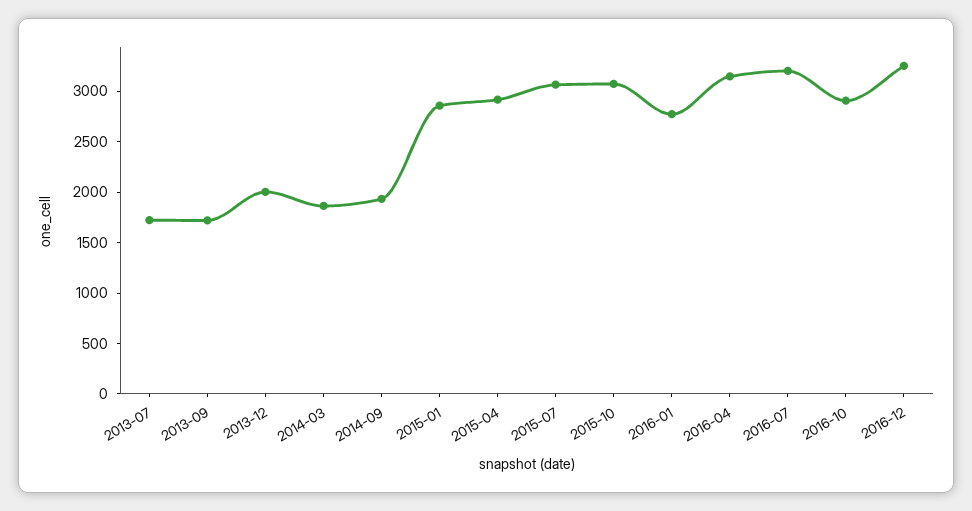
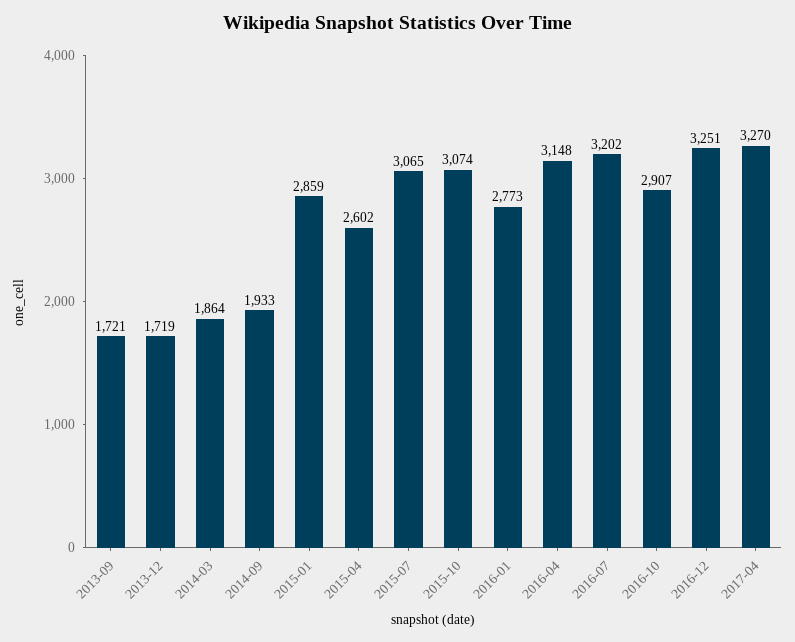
2013-07: 1700 -> none
2013-12: 2000 -> 1719
2015-04: 2900 -> 2602
2017-04: none -> 3270

